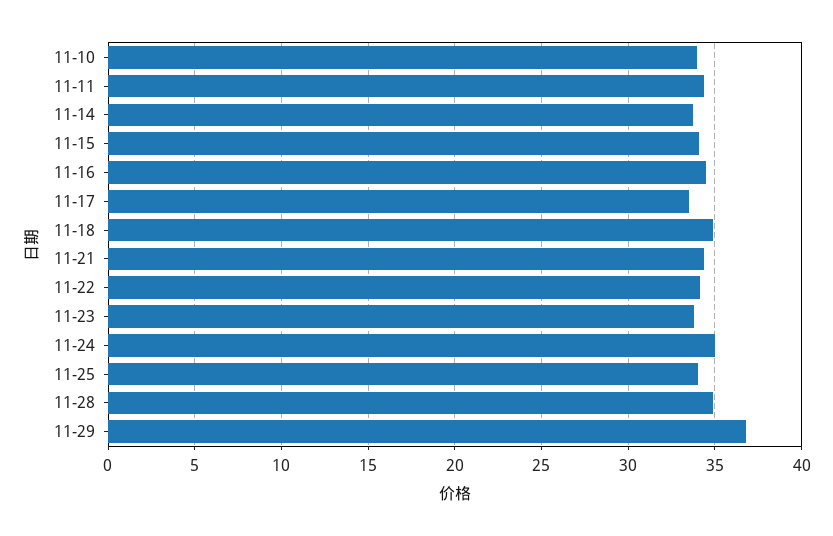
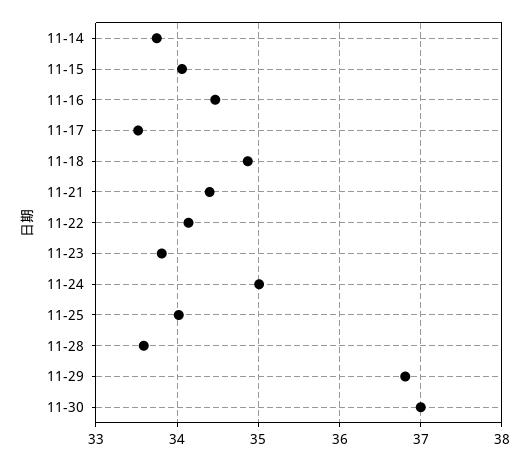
11-10: 34 -> none
11-11: 34.5 -> none
11-28: 35 -> 33.6
11-30: none -> 37

